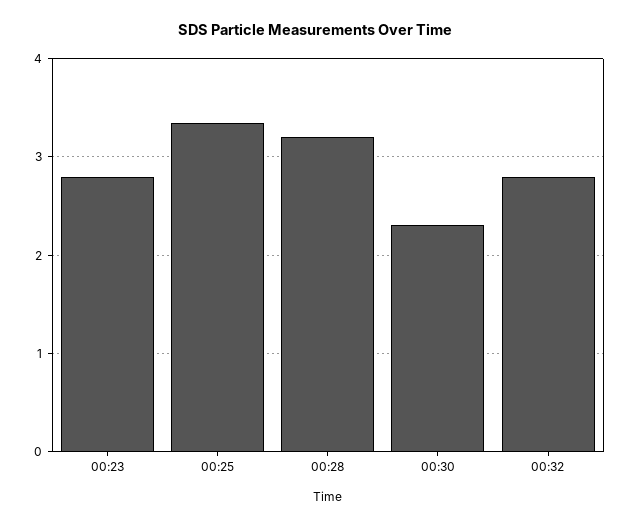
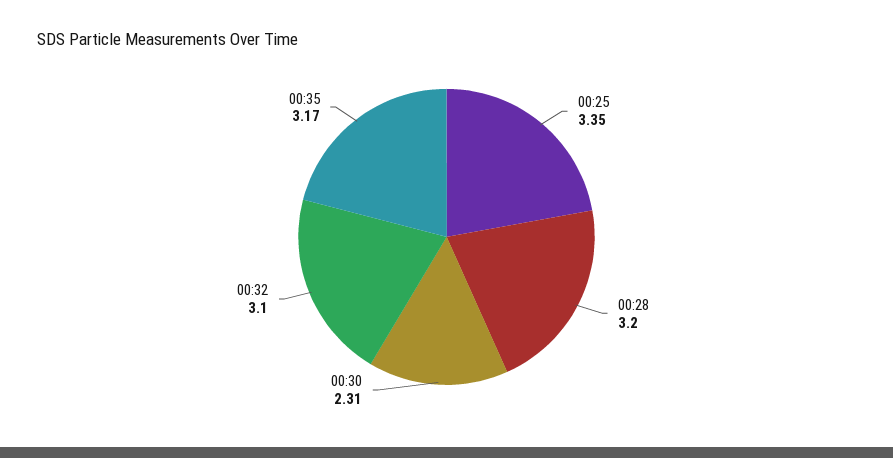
00:23: 2.8 -> none
00:32: 2.8 -> 3.1
00:35: none -> 3.17

